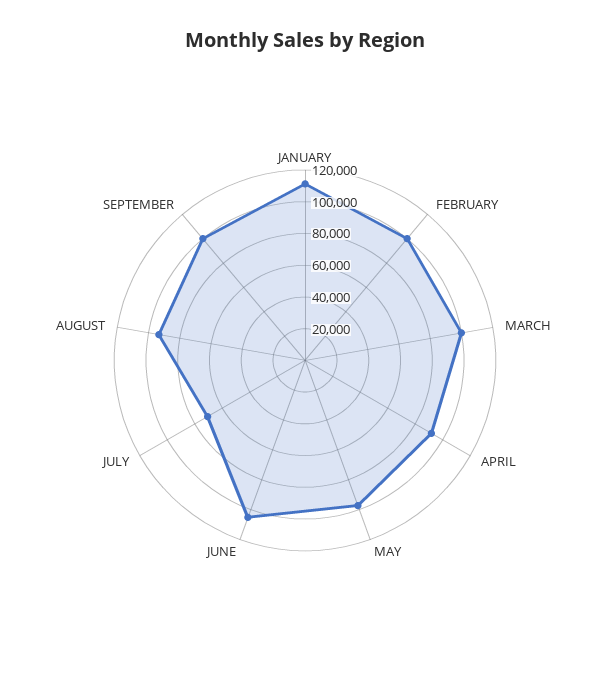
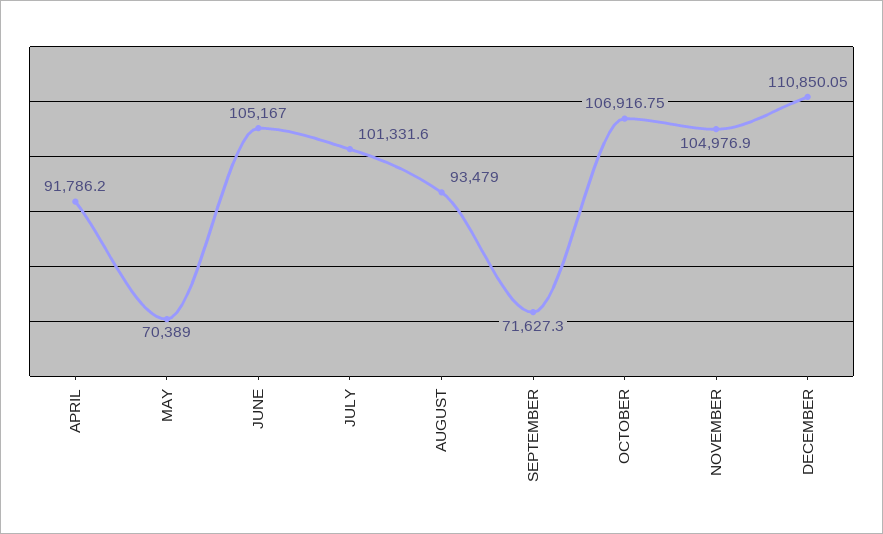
JANUARY: 110000 -> none
FEBRUARY: 100000 -> none
MARCH: 100000 -> none
MAY: 100000 -> 70389
JULY: 70000 -> 101331.6
SEPTEMBER: 100000 -> 71627.3
OCTOBER: none -> 106916.75
NOVEMBER: none -> 104976.9
DECEMBER: none -> 110850.05

